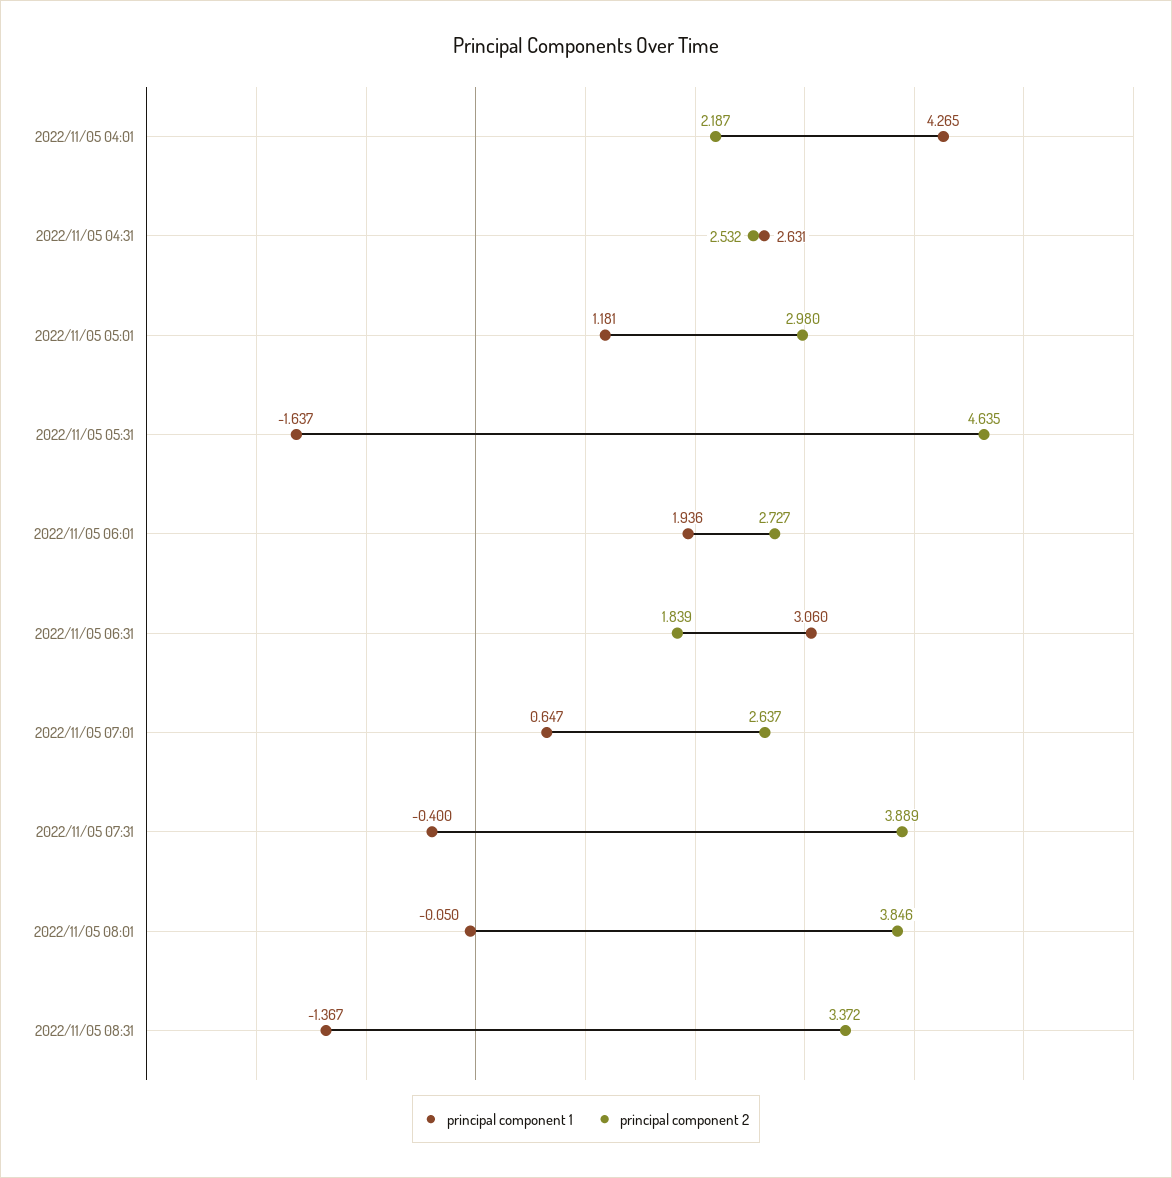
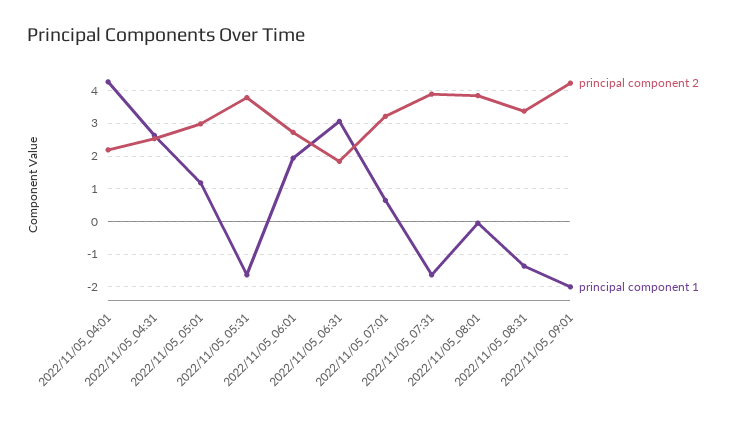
principal component 2, 2022/11/05 05:31: 4.635 -> 3.8
principal component 2, 2022/11/05 07:01: 2.637 -> 3.2
principal component 1, 2022/11/05 07:31: -0.4 -> -1.6
principal component 2, 2022/11/05_09:01: none -> 4.2
principal component 1, 2022/11/05_09:01: none -> -2

